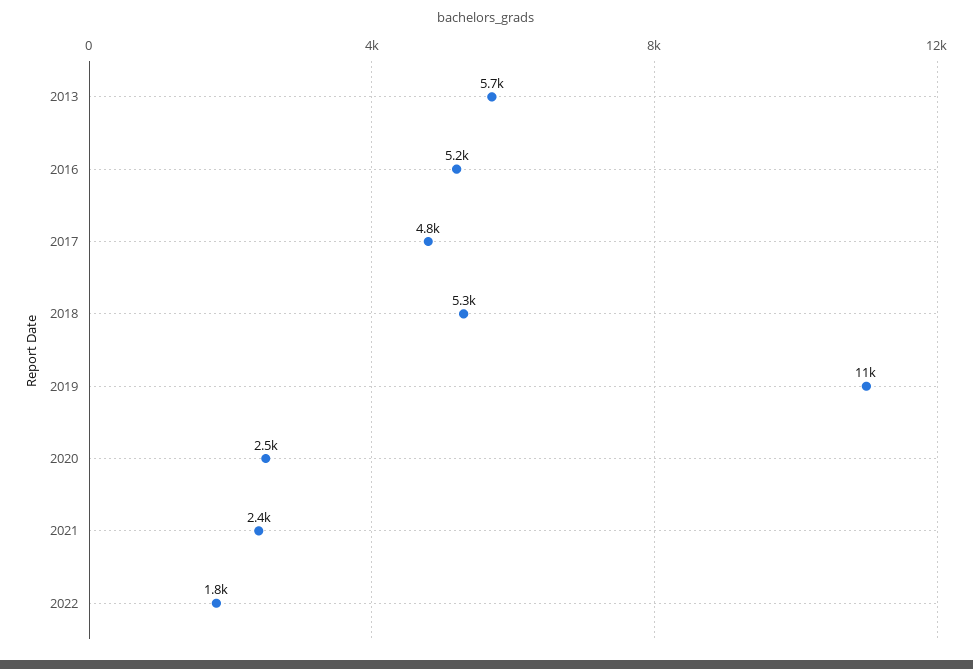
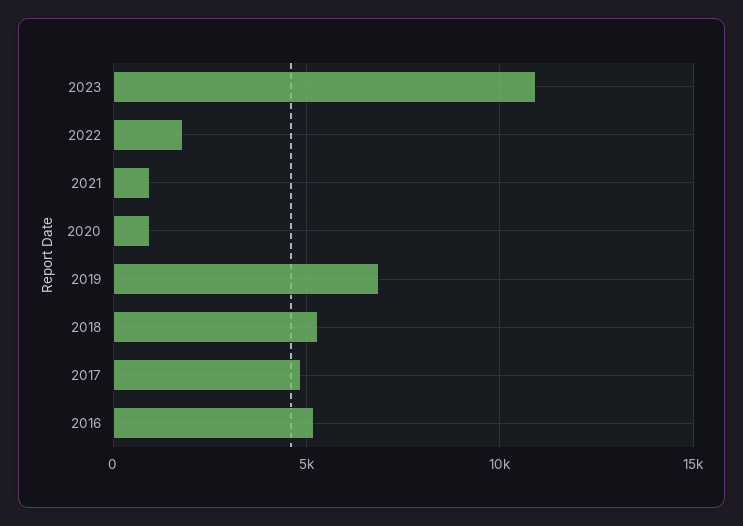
2013: 5700 -> none
2019: 11000 -> 7000
2020: 2500 -> 1000
2021: 2400 -> 1000
2023: none -> 11000

